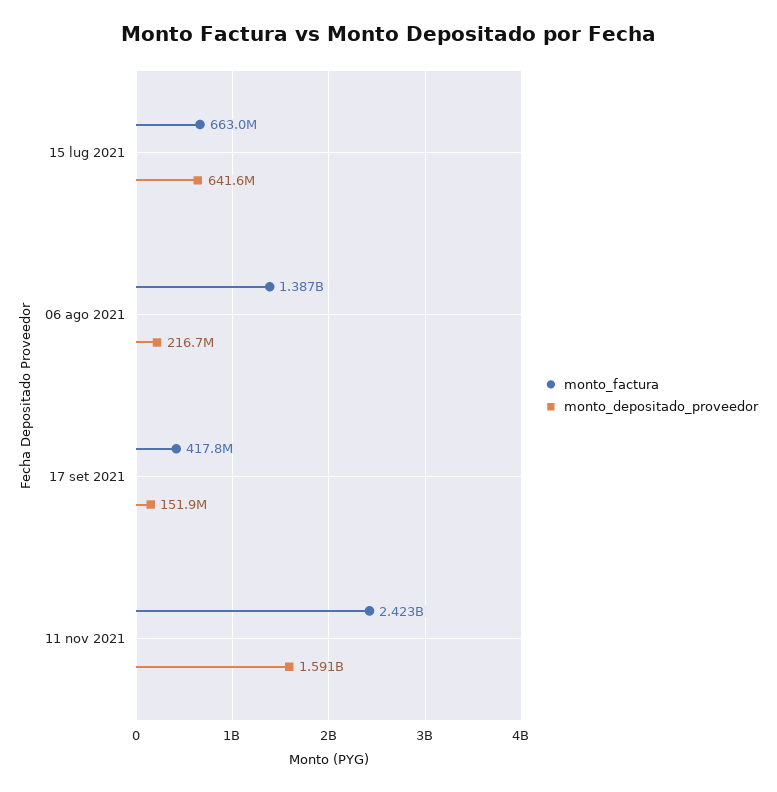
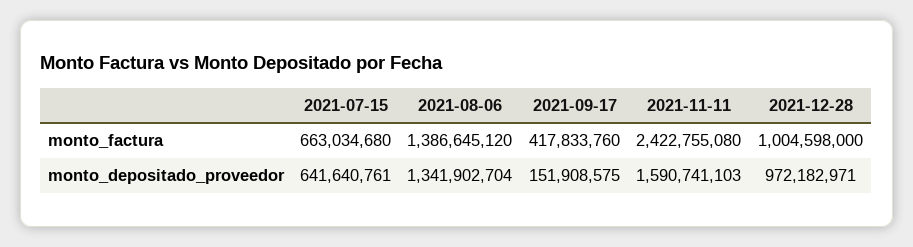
monto_depositado_proveedor, 06 ago 2021: 216700000 -> 1341902704
monto_factura, 2021-12-28: none -> 1004598000
monto_depositado_proveedor, 2021-12-28: none -> 972182971

